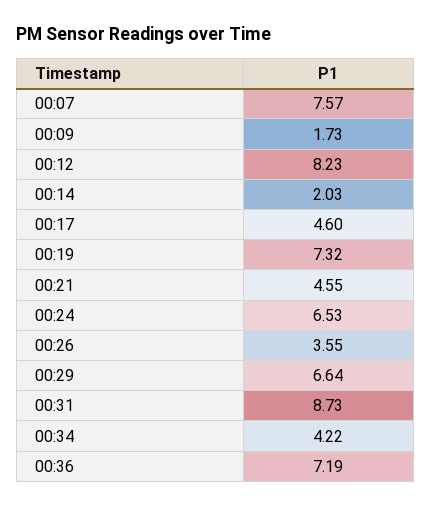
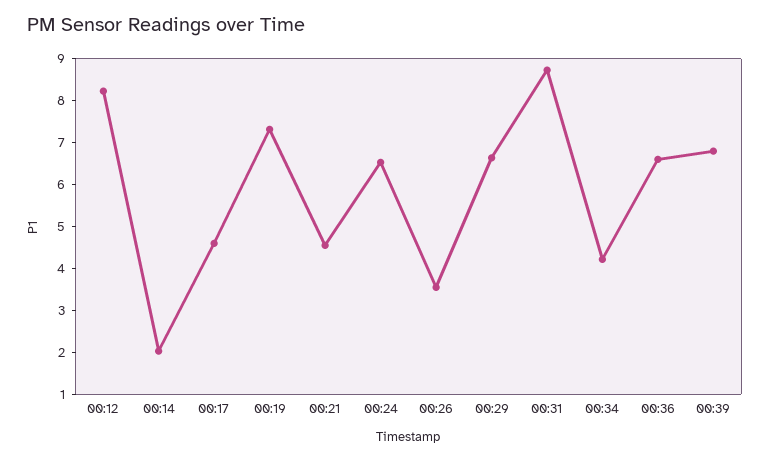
00:07: 7.57 -> none
00:09: 1.73 -> none
00:36: 7.19 -> 6.6
00:39: none -> 6.8

